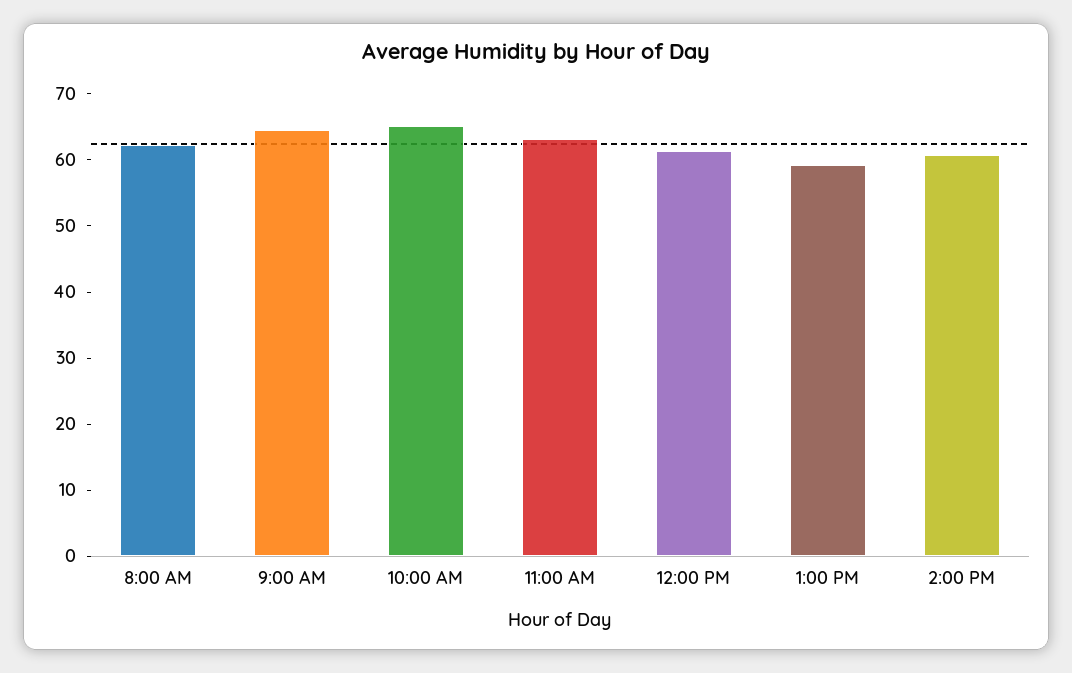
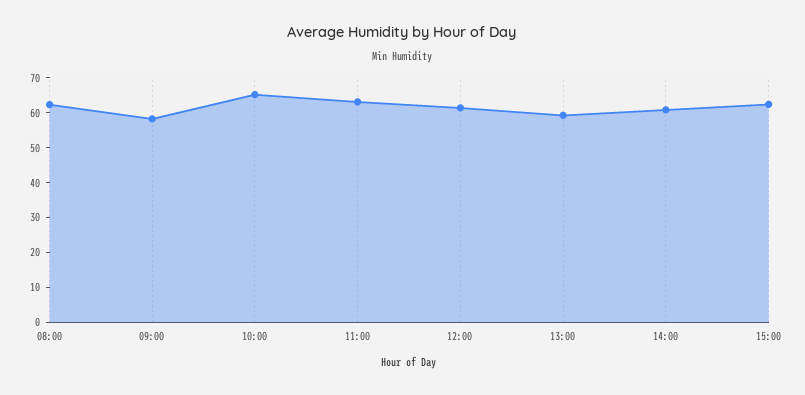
9:00 AM: 64 -> 57.5
15:00: none -> 62.5

